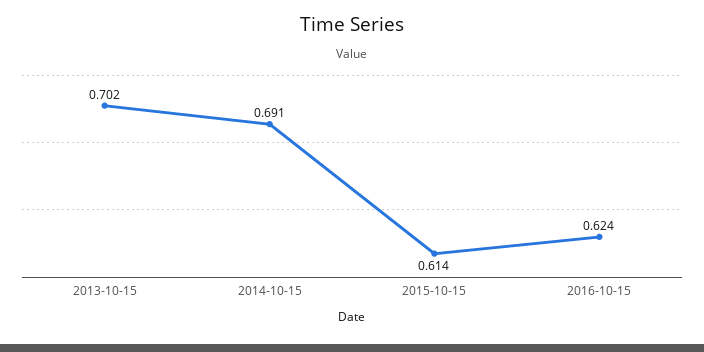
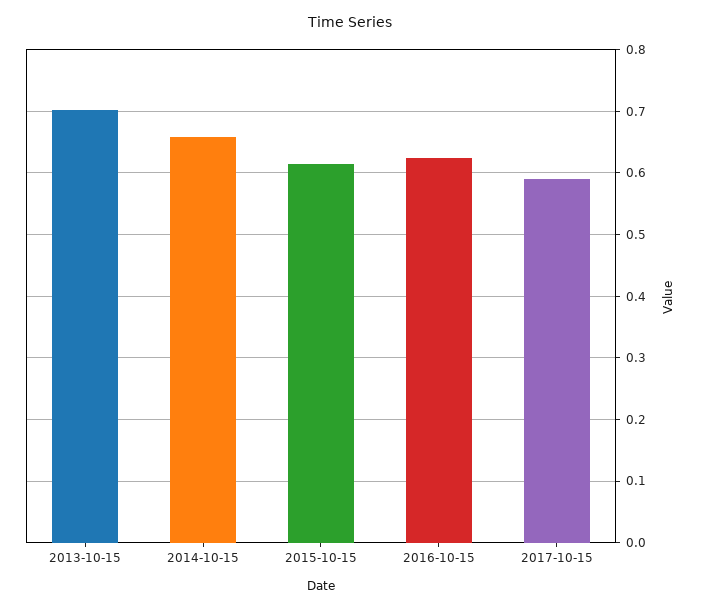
2014-10-15: 0.691 -> 0.66
2017-10-15: none -> 0.59

